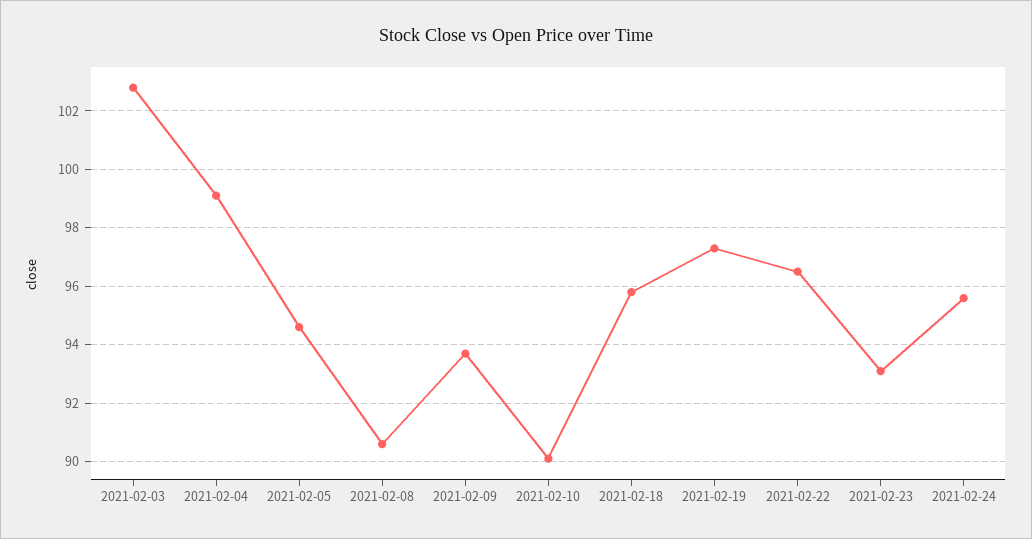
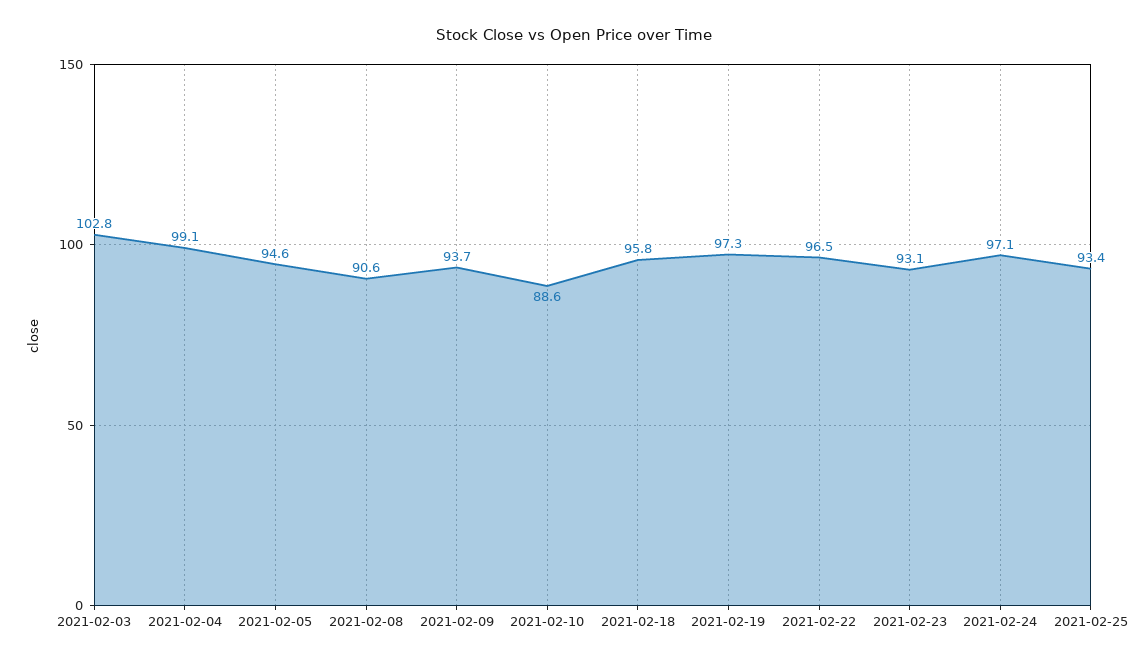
2021-02-10: 90 -> 88.6
2021-02-24: 95.5 -> 97.1
2021-02-25: none -> 93.4

